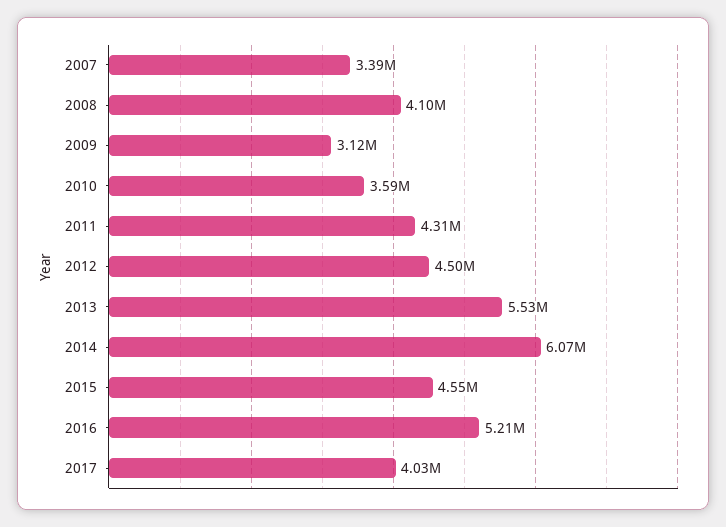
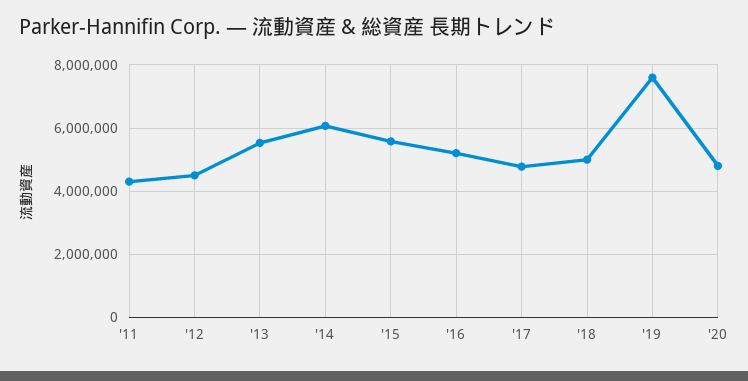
2007: 3390000 -> none
2008: 4100000 -> none
2009: 3120000 -> none
2010: 3590000 -> none
2015: 4550000 -> 5600000
2017: 4030000 -> 4800000
'18: none -> 5000000
'19: none -> 7600000
'20: none -> 4800000

